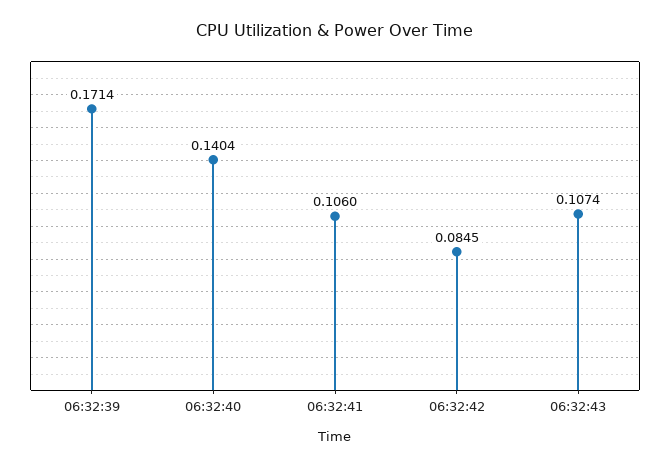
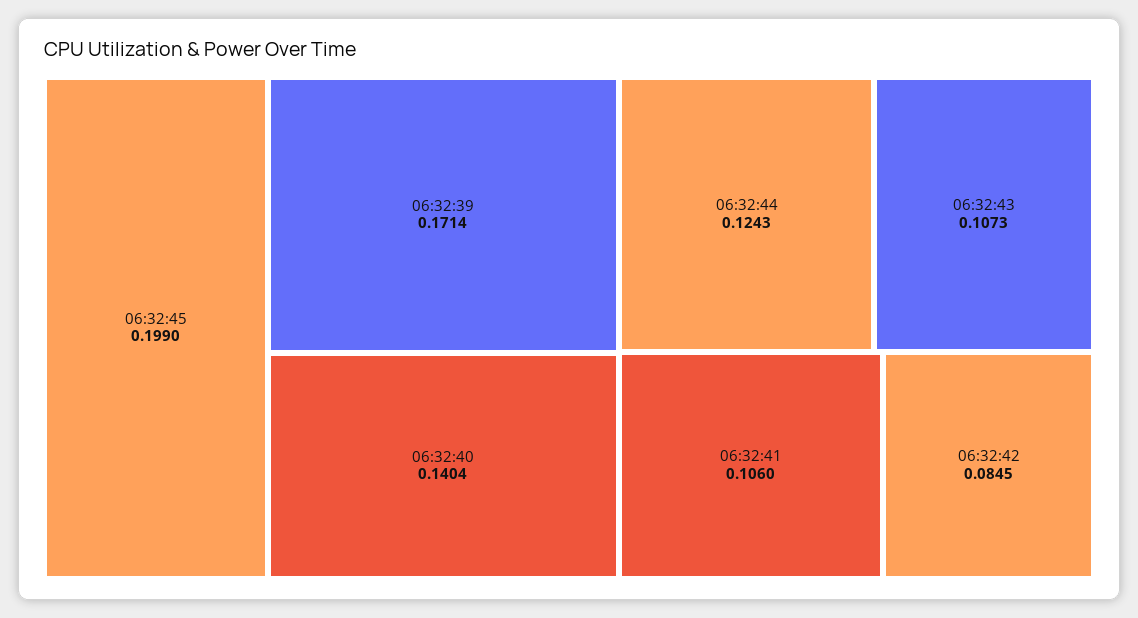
06:32:43: 0.1074 -> 0.1073
06:32:45: none -> 0.199
06:32:44: none -> 0.1243

